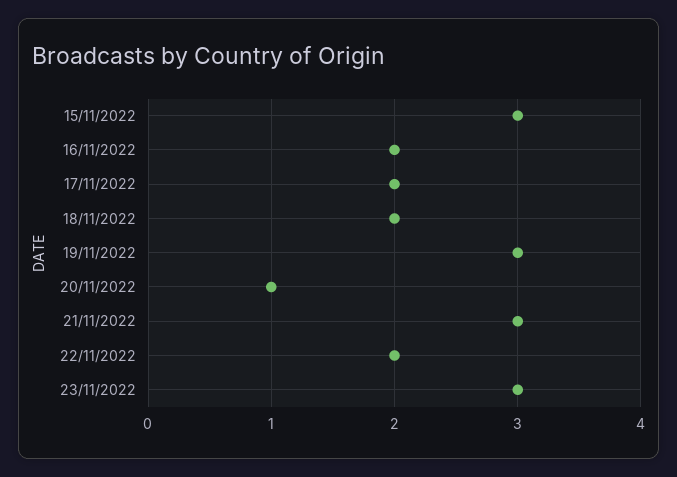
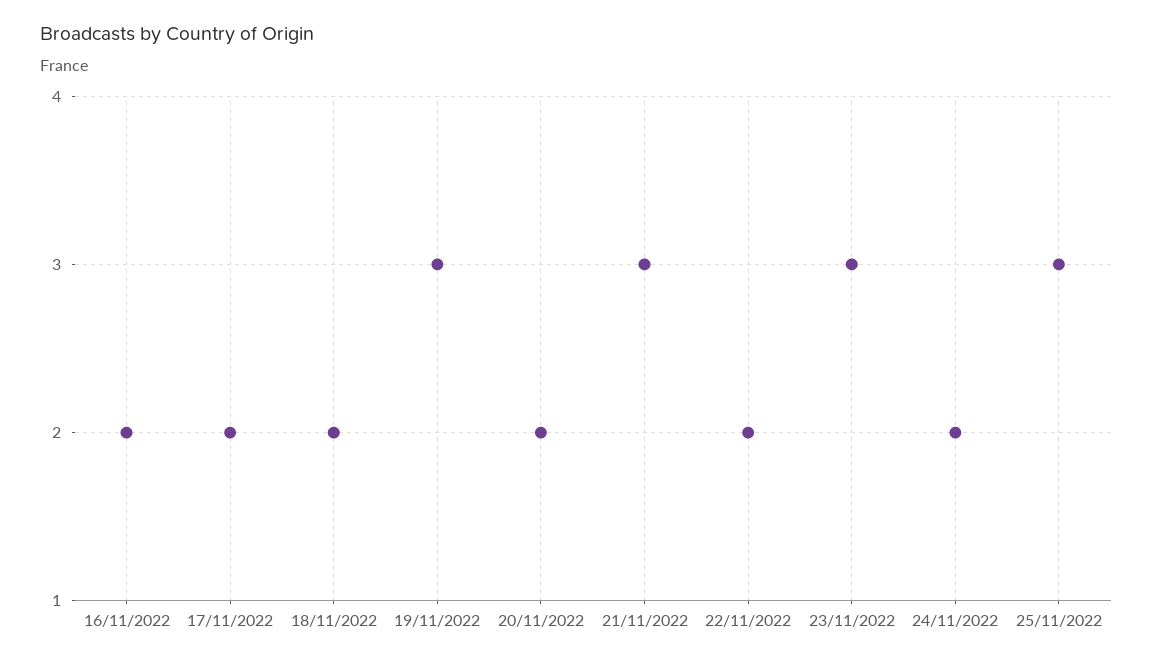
15/11/2022: 3 -> none
20/11/2022: 1 -> 2
24/11/2022: none -> 2
25/11/2022: none -> 3

